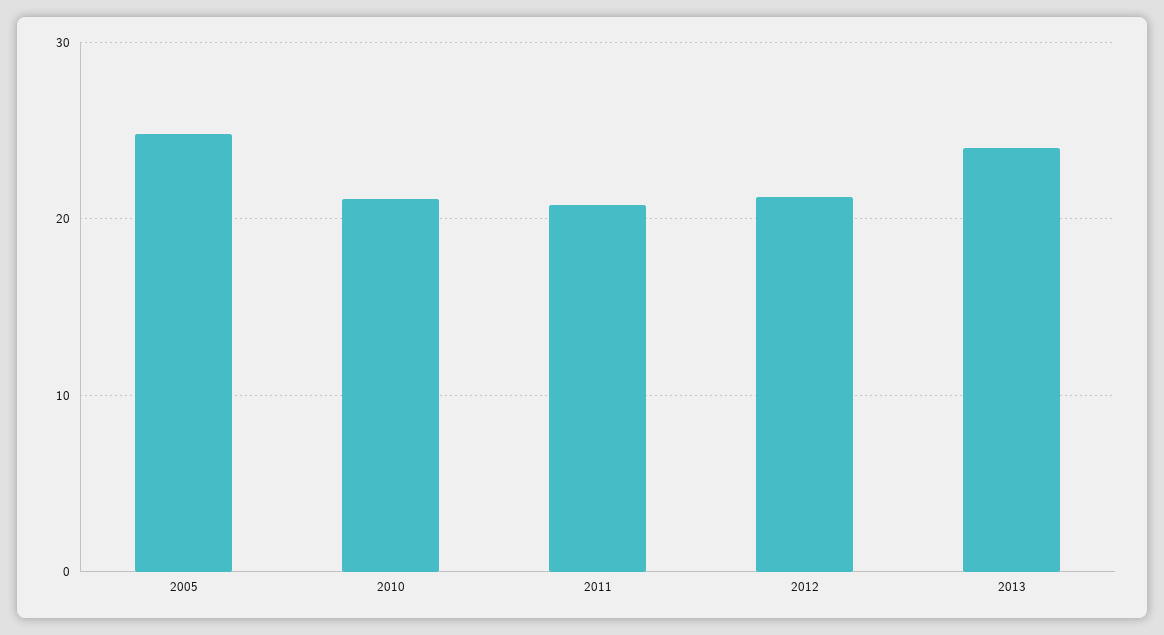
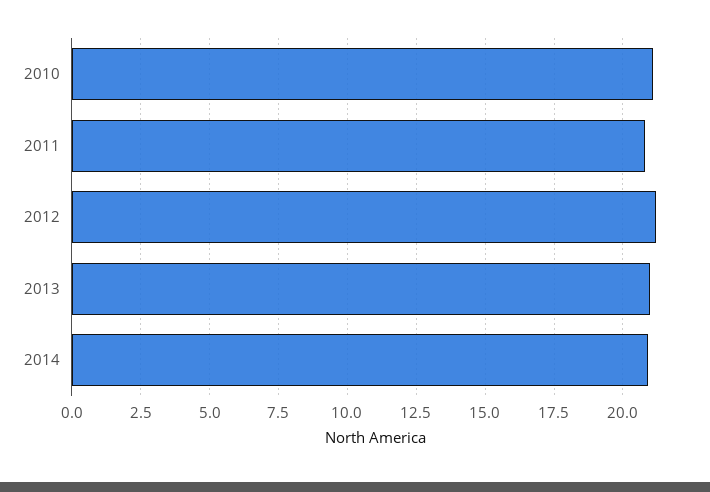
2005: 25 -> none
2013: 24 -> 21
2014: none -> 21

